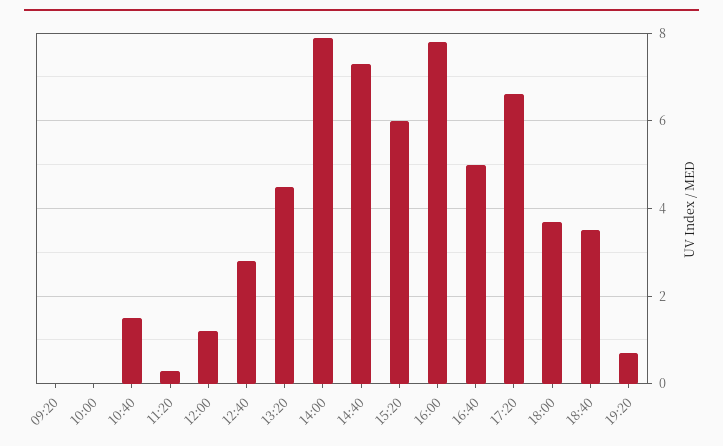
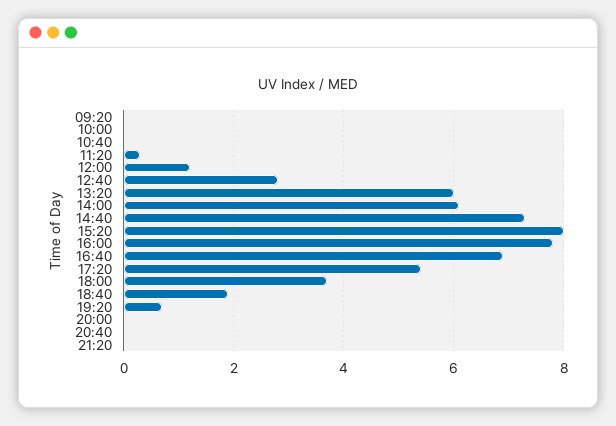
10:40: 1.5 -> 0
13:20: 4.5 -> 6
14:00: 8 -> 6
15:20: 6 -> 8
16:40: 5 -> 7
17:20: 6.5 -> 5.5
18:40: 3.5 -> 2
20:00: none -> 0
20:40: none -> 0
21:20: none -> 0

